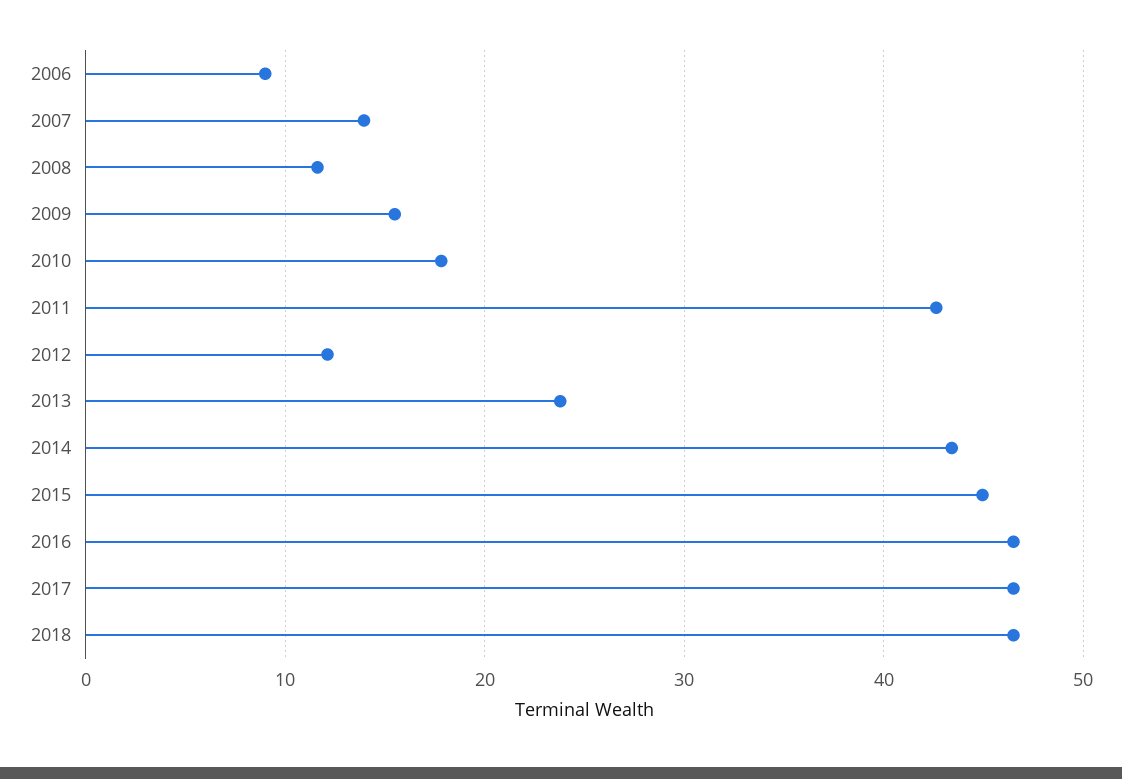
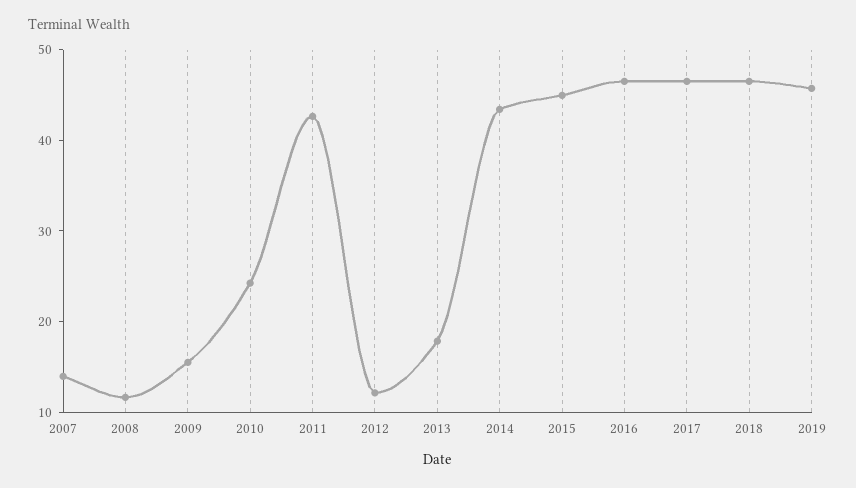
2006: 9 -> none
2010: 18 -> 24
2013: 24 -> 18
2019: none -> 46

